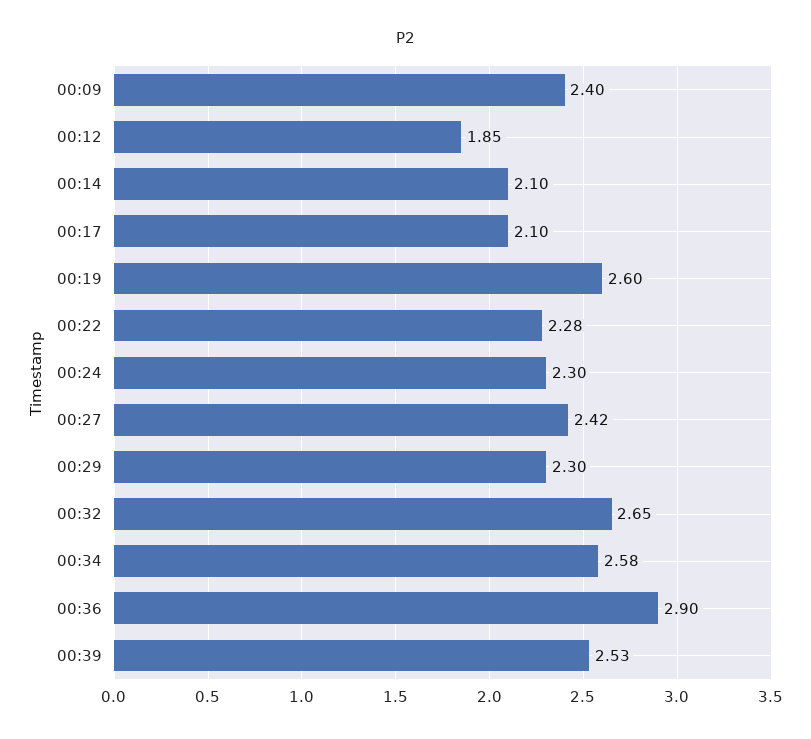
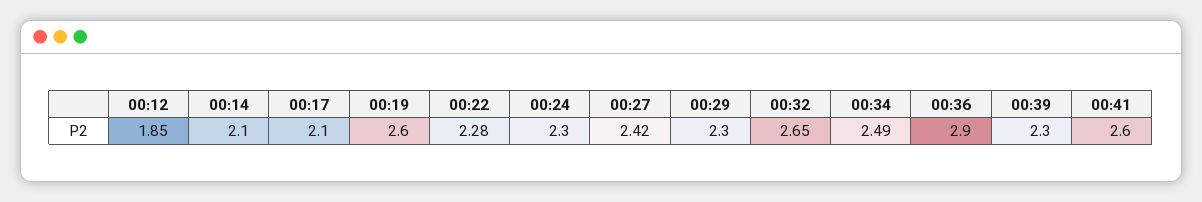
00:09: 2.4 -> none
00:34: 2.58 -> 2.49
00:39: 2.53 -> 2.3
00:41: none -> 2.6

